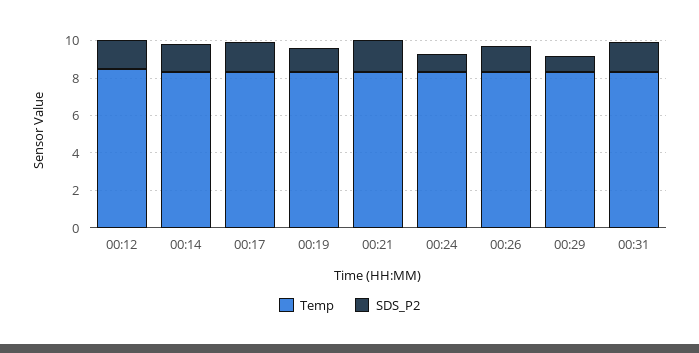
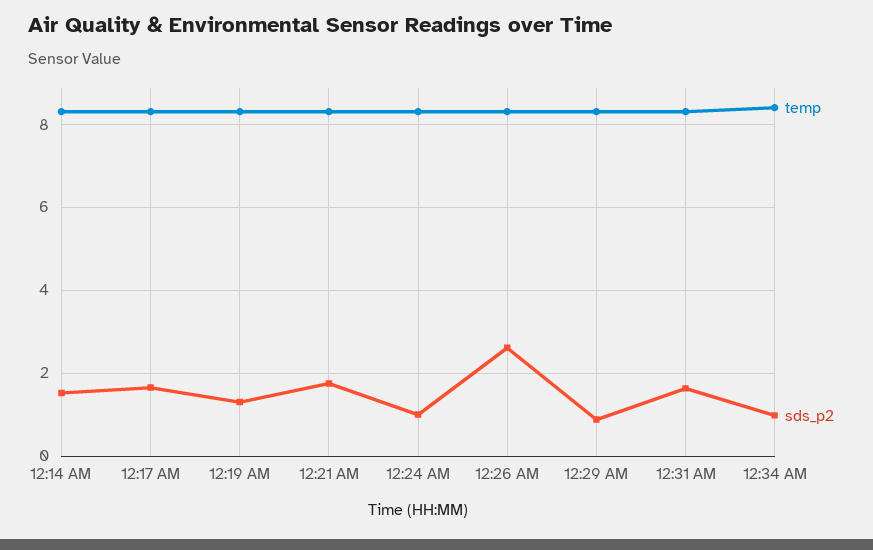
Temp, 00:12: 8.5 -> none
SDS_P2, 00:12: 1.5 -> none
SDS_P2, 00:26: 1.5 -> 2.6
Temp, 12:34 AM: none -> 8.4
SDS_P2, 12:34 AM: none -> 1

